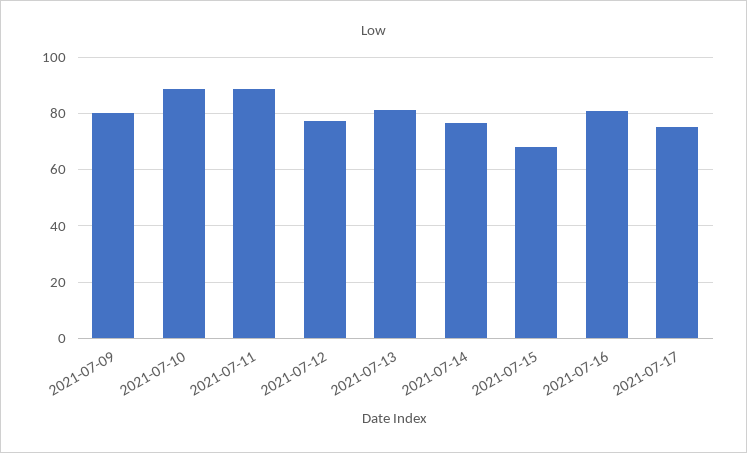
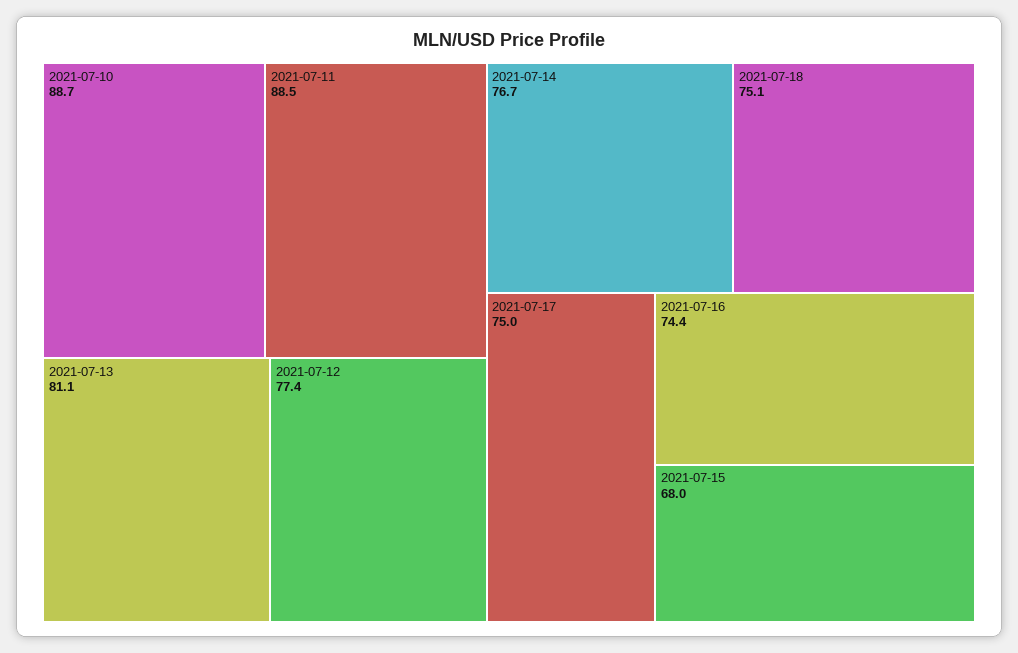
2021-07-09: 80 -> none
2021-07-16: 80 -> 74.4
2021-07-18: none -> 75.1

